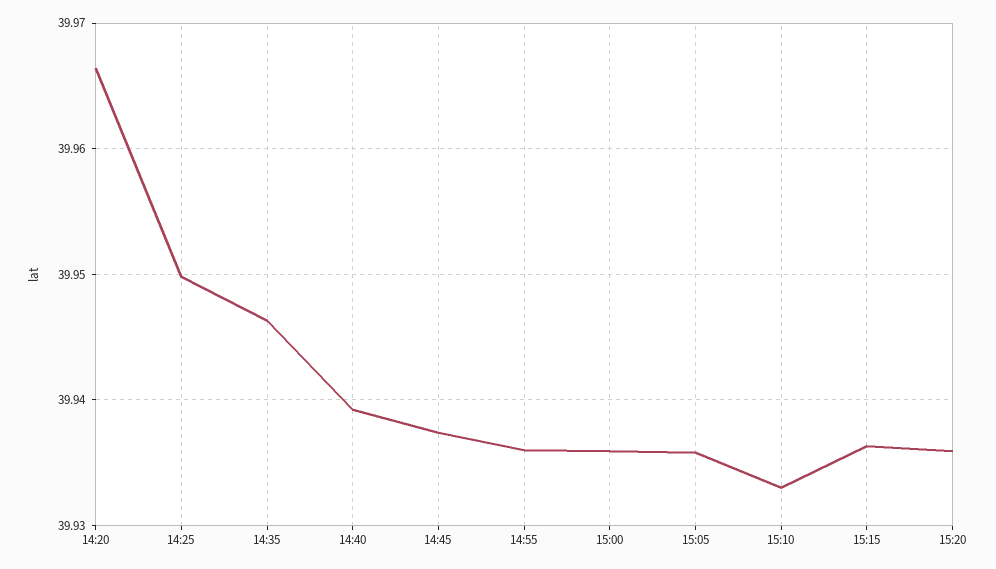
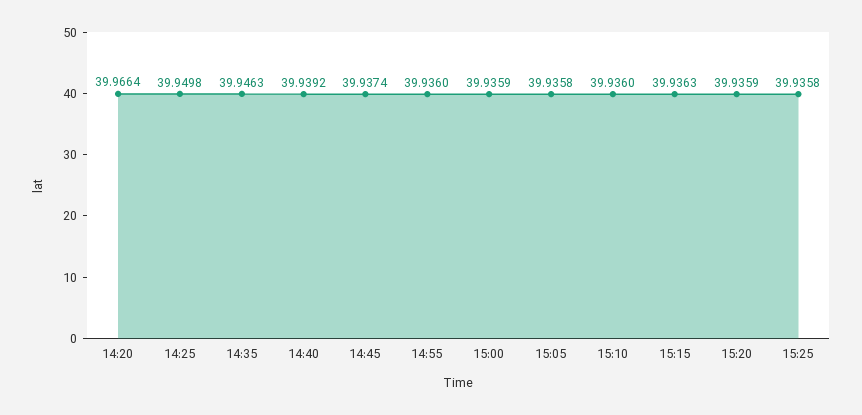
15:10: 39.933 -> 39.936
15:25: none -> 39.9358

